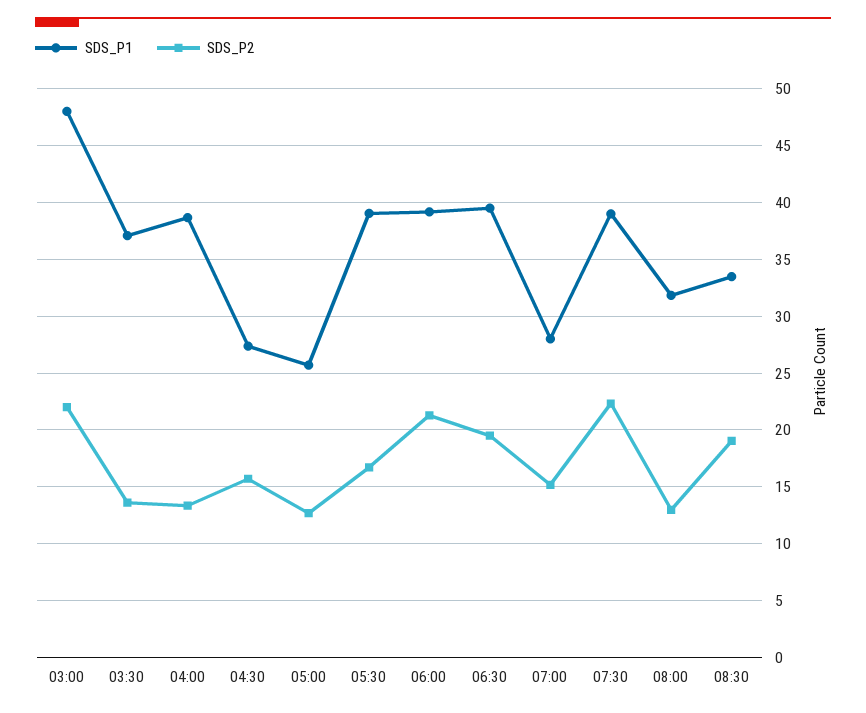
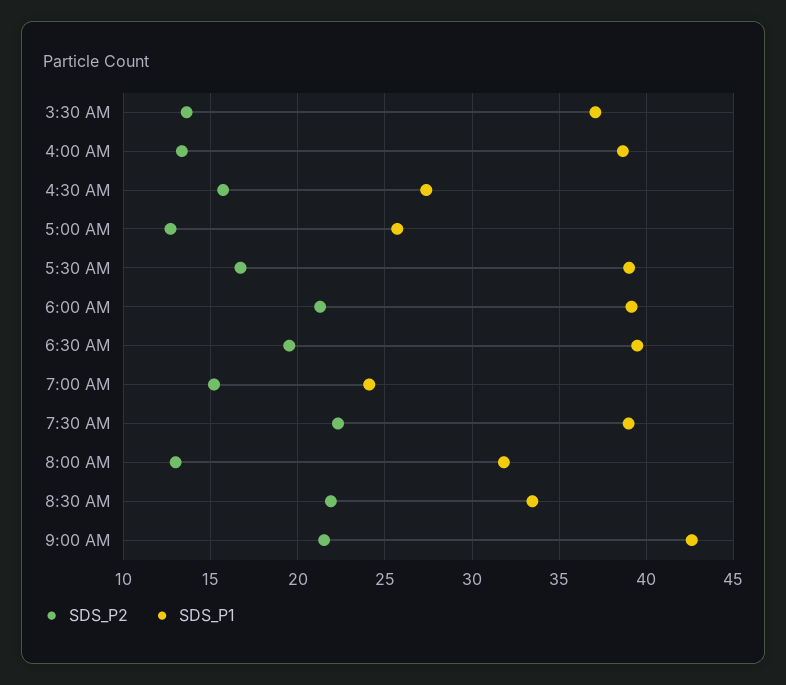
SDS_P1, 03:00: 48 -> none
SDS_P2, 03:00: 22 -> none
SDS_P1, 07:00: 28 -> 24
SDS_P2, 08:30: 19 -> 22
SDS_P2, 9:00 AM: none -> 21.5
SDS_P1, 9:00 AM: none -> 42.5

